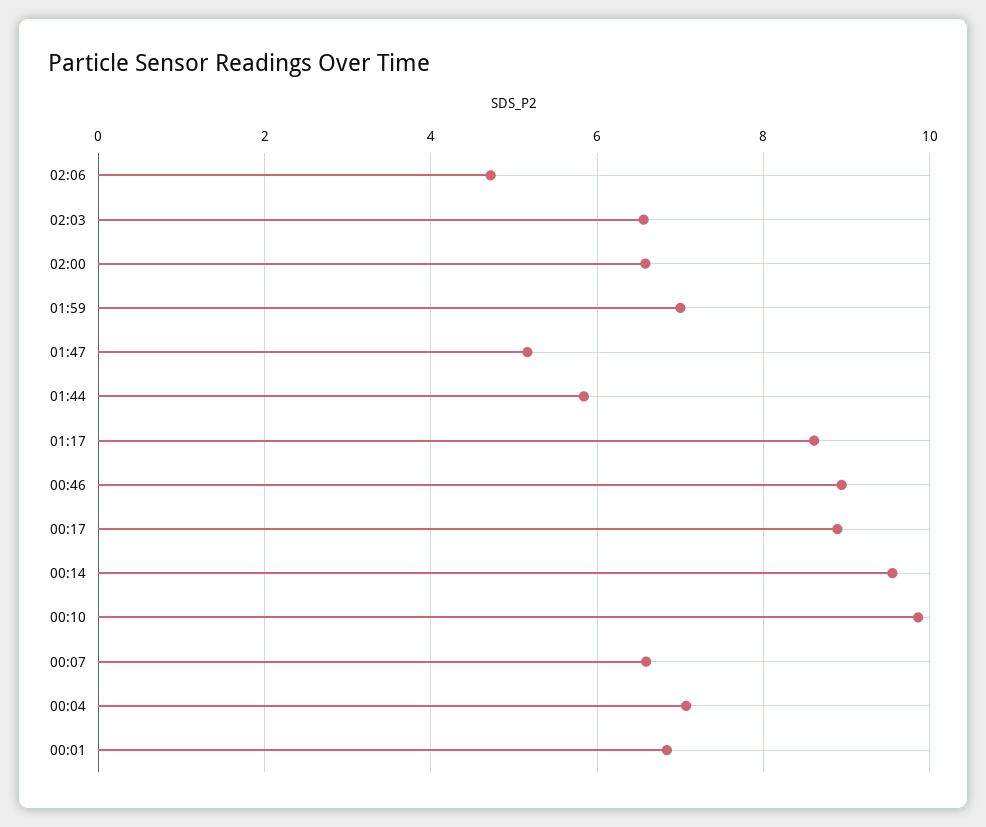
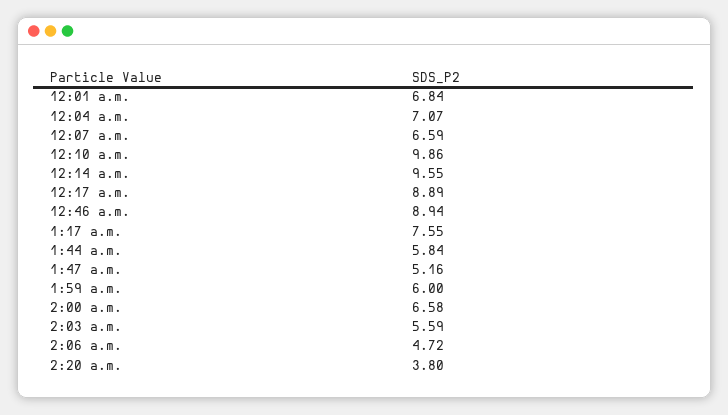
02:03: 6.6 -> 5.59
01:59: 7 -> 6
01:17: 8.6 -> 7.55
2:20 a.m.: none -> 3.8

